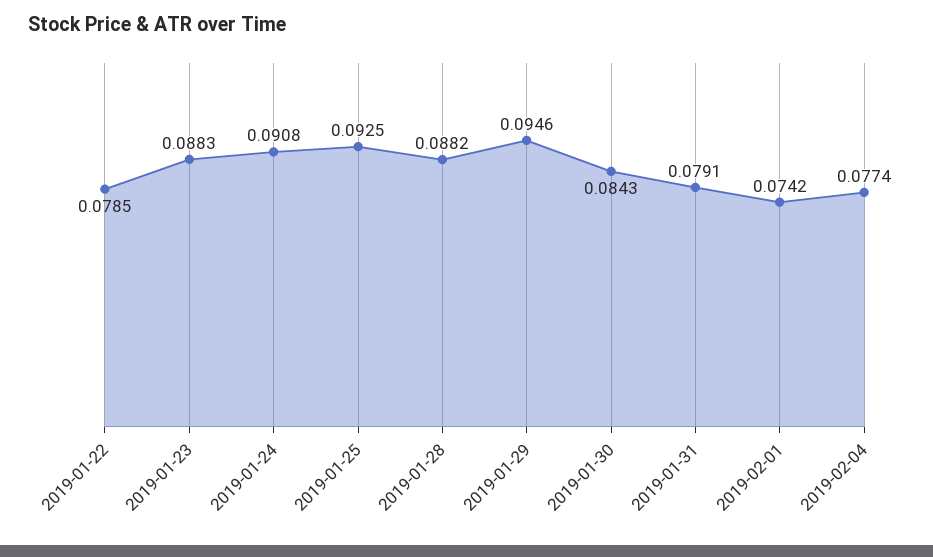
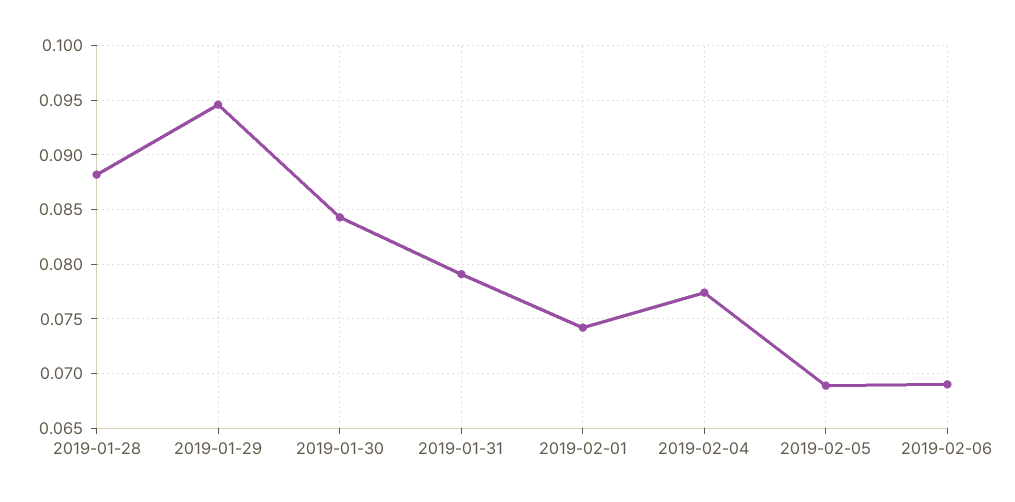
2019-01-22: 0.0785 -> none
2019-01-23: 0.0883 -> none
2019-01-24: 0.0908 -> none
2019-01-25: 0.0925 -> none
2019-02-05: none -> 0.069
2019-02-06: none -> 0.069

